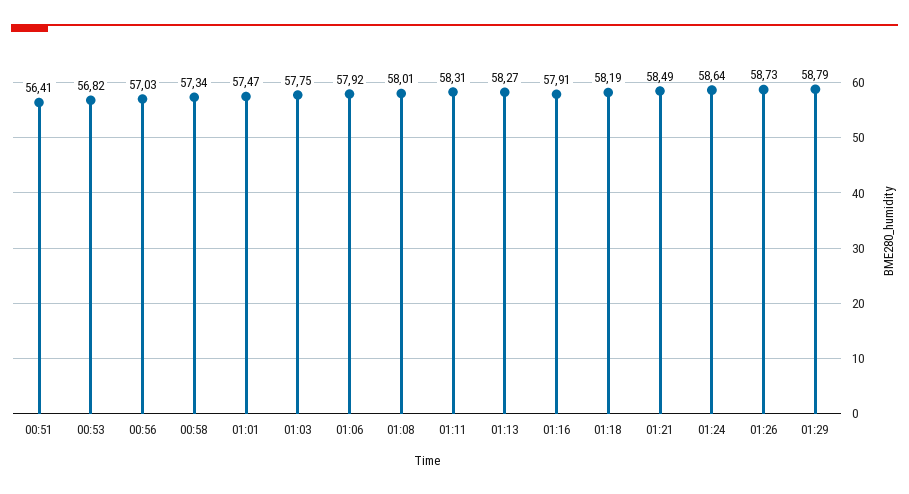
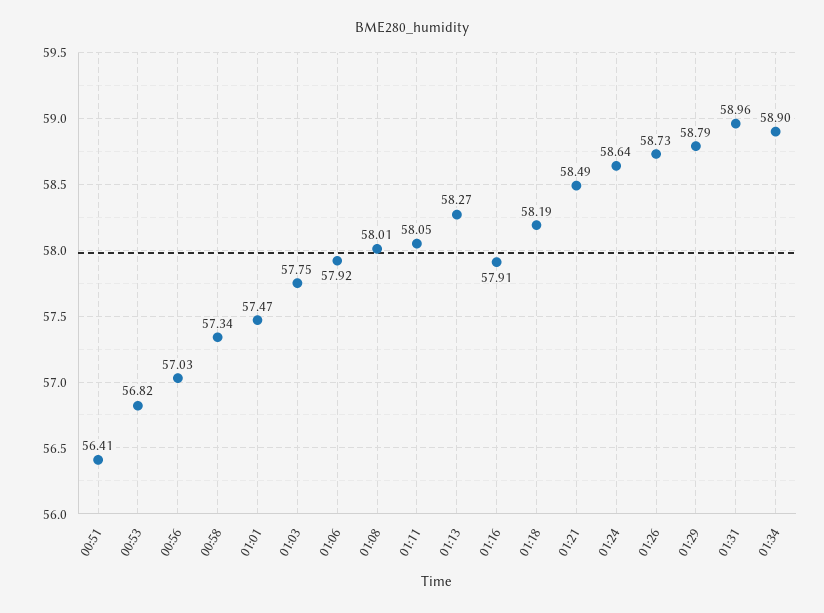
01:11: 58.31 -> 58.05
01:31: none -> 58.96
01:34: none -> 58.9

